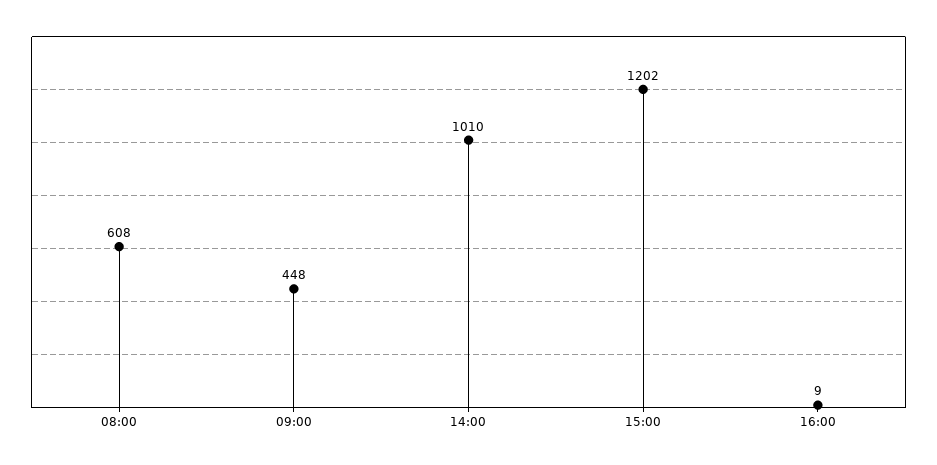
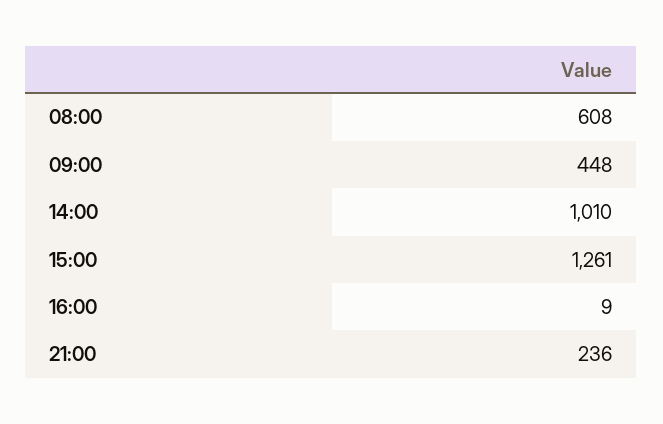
15:00: 1202 -> 1261
21:00: none -> 236

